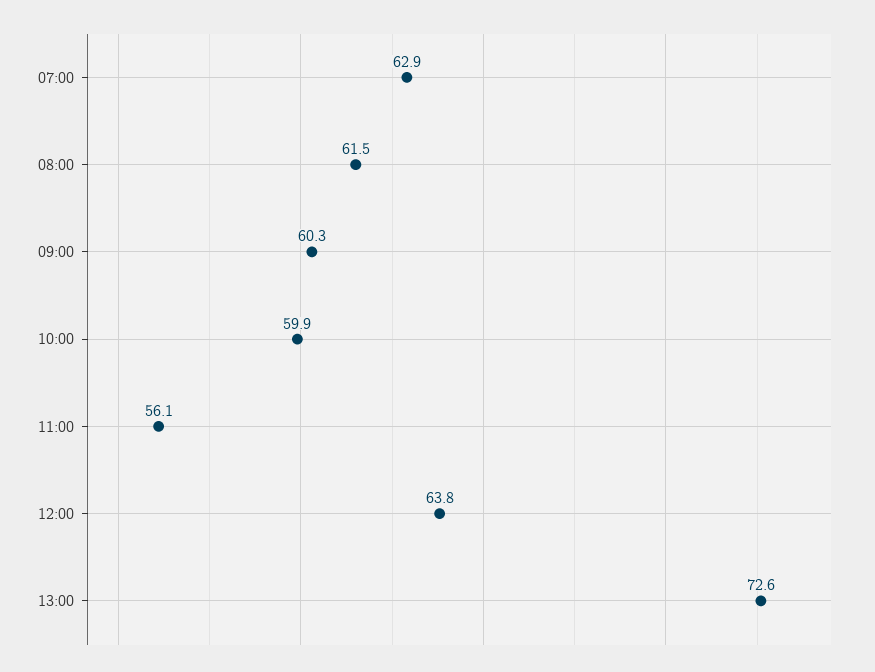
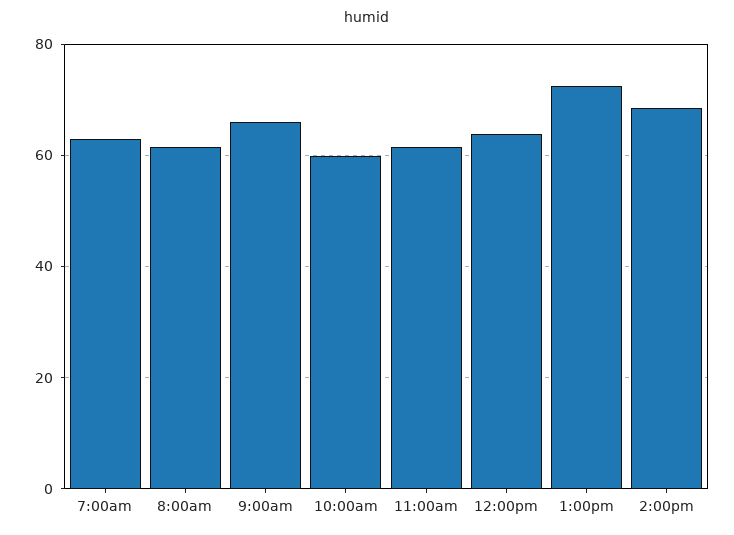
09:00: 60.3 -> 66
11:00: 56.1 -> 62
2:00pm: none -> 68

